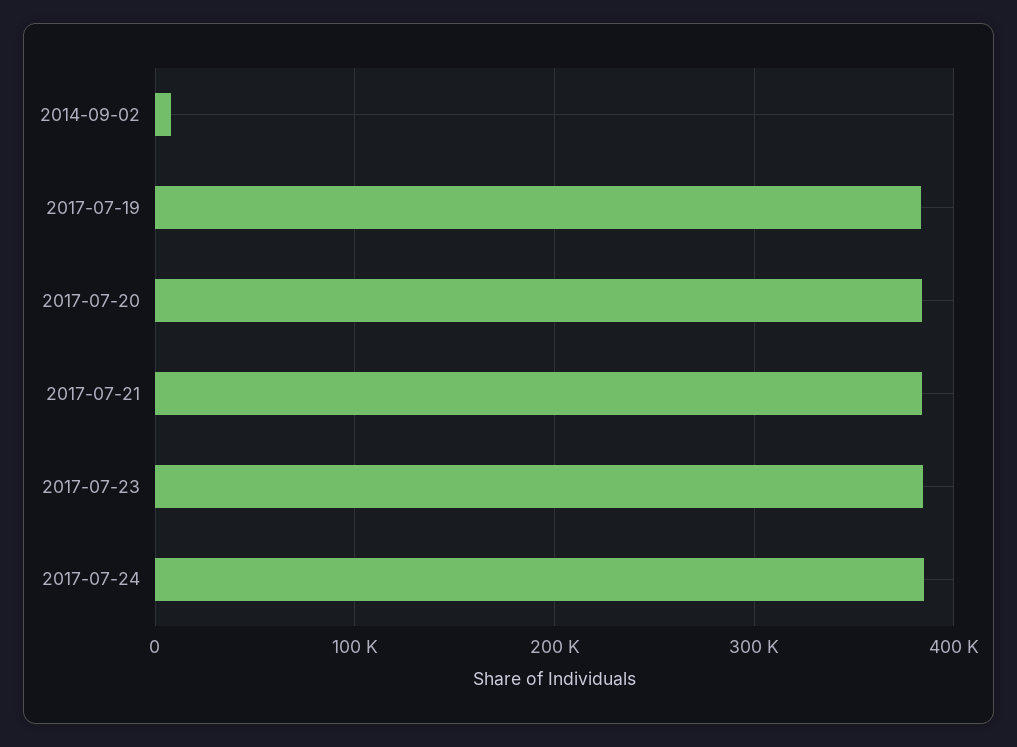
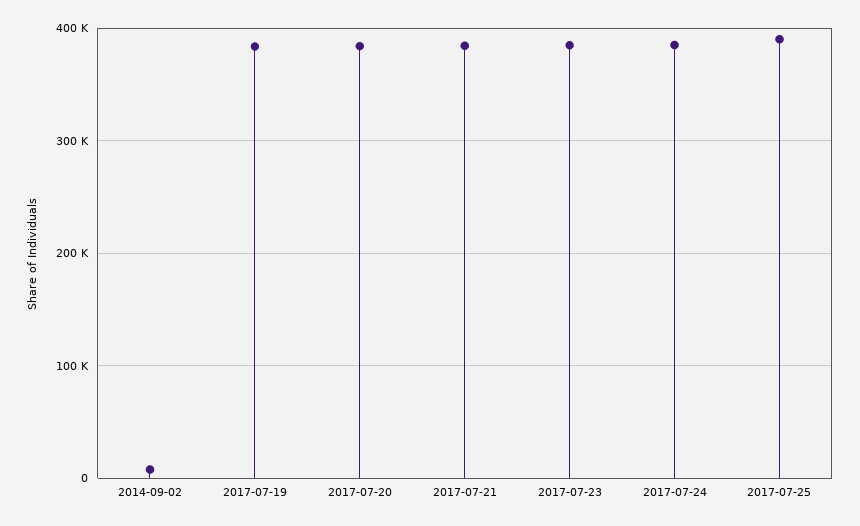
2017-07-25: none -> 390000

